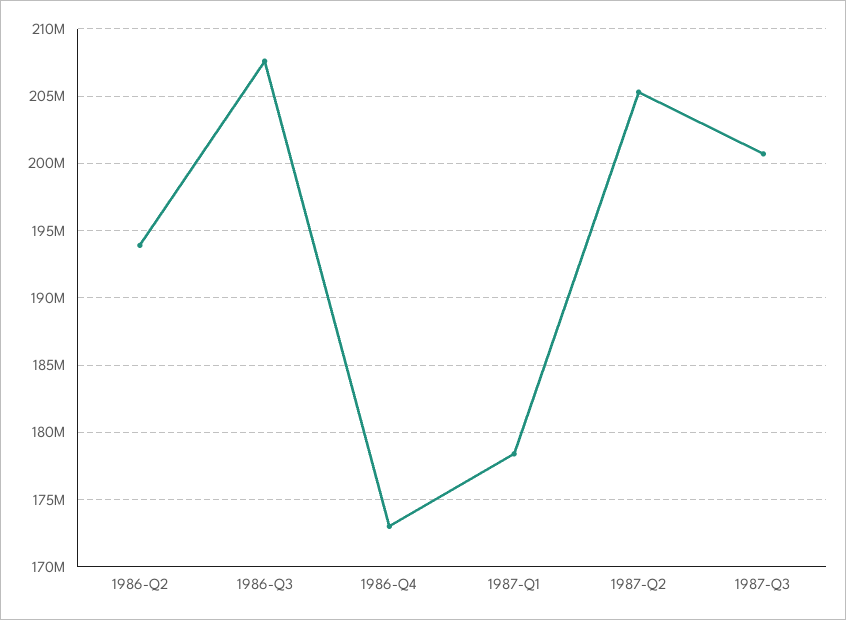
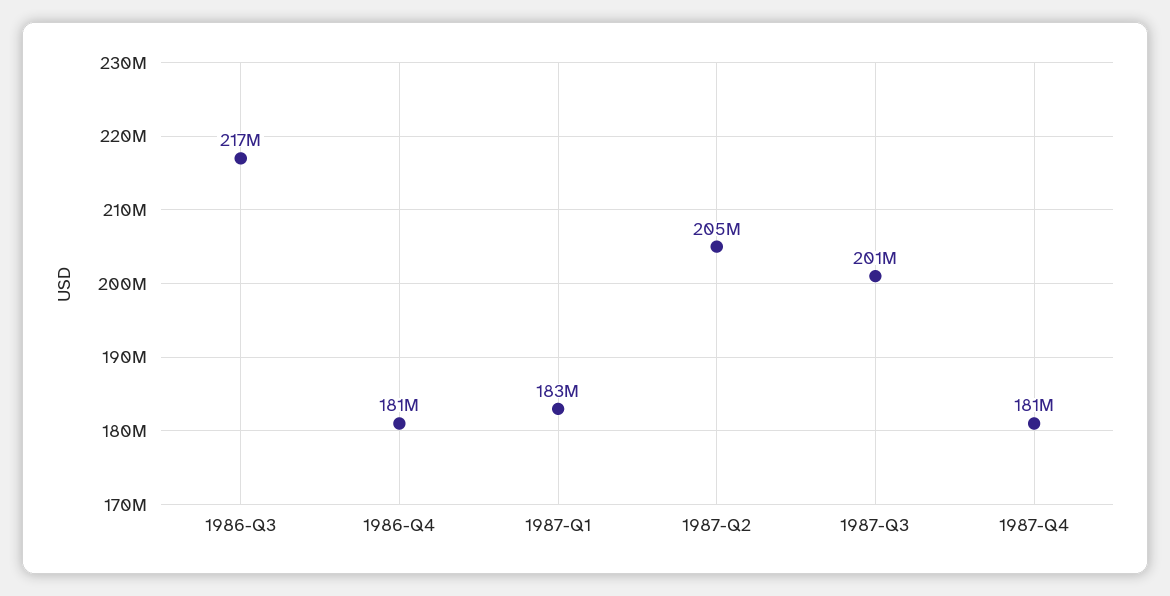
1986-Q2: 194000000 -> none
1986-Q3: 207500000 -> 217000000
1986-Q4: 173000000 -> 181000000
1987-Q1: 178500000 -> 183000000
1987-Q4: none -> 181000000

